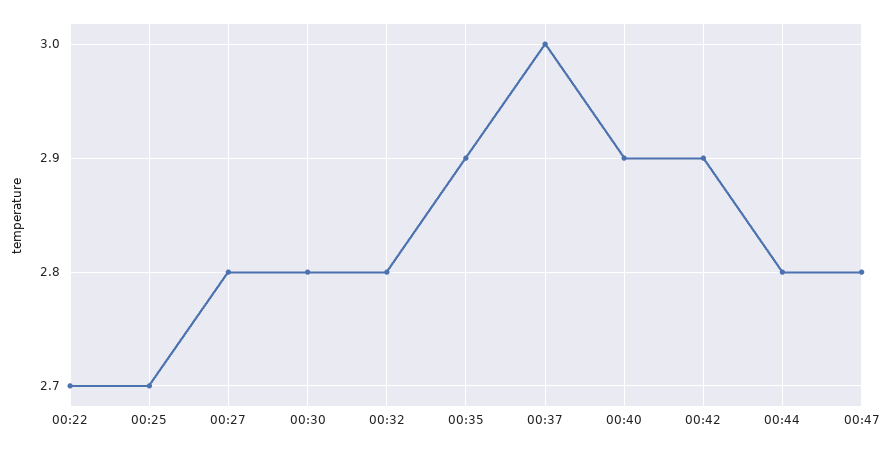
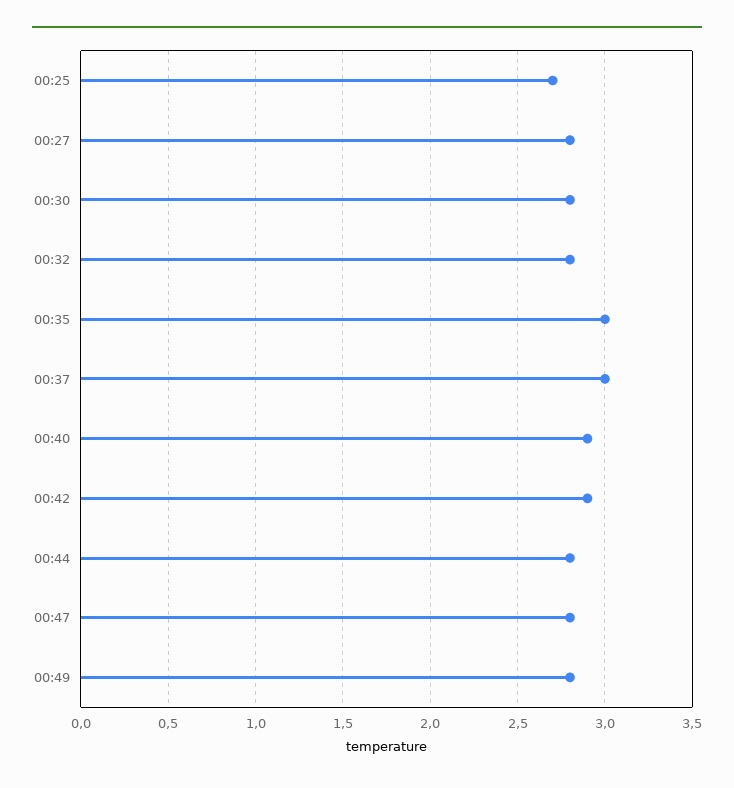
00:22: 2.7 -> none
00:35: 2.9 -> 3
00:49: none -> 2.8

